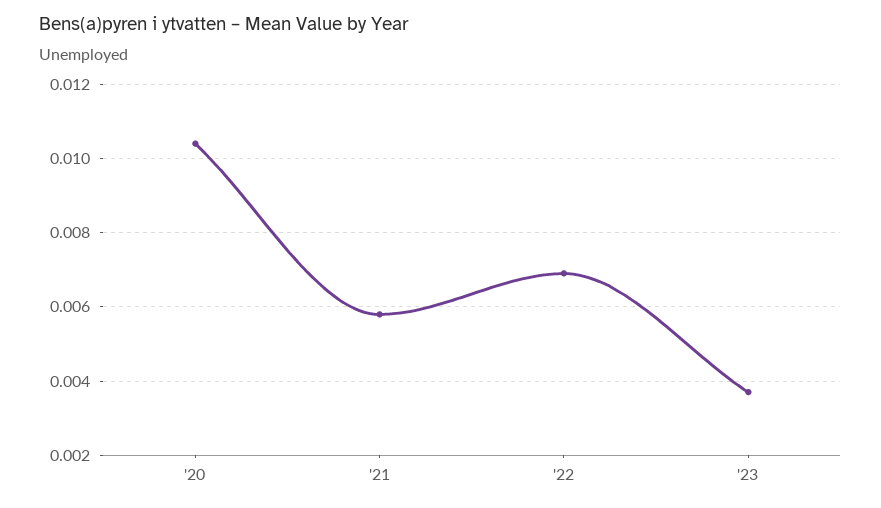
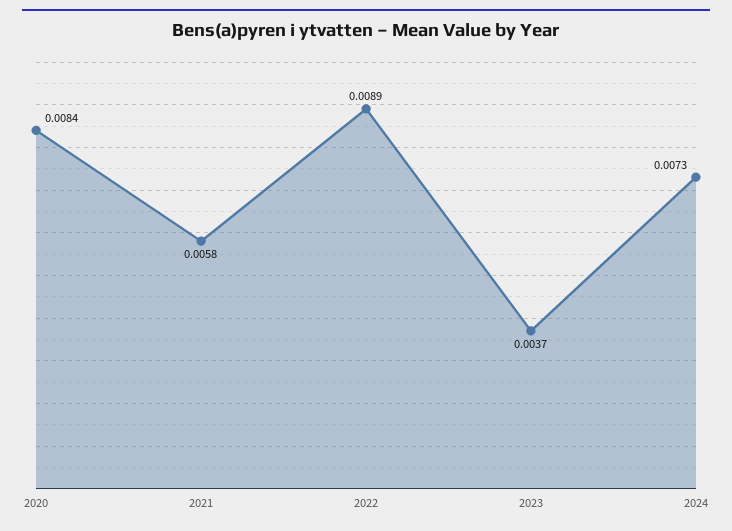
'20: 0.0105 -> 0.0084
'22: 0.007 -> 0.0089
2024: none -> 0.0073

